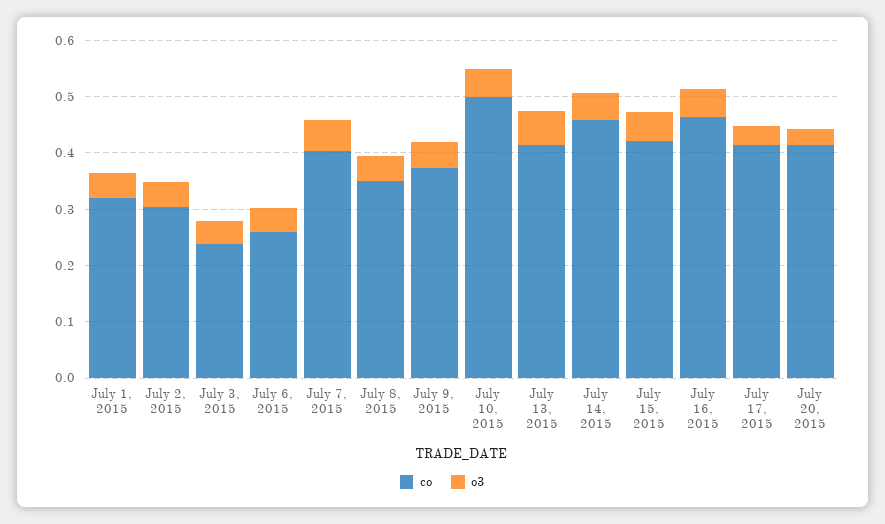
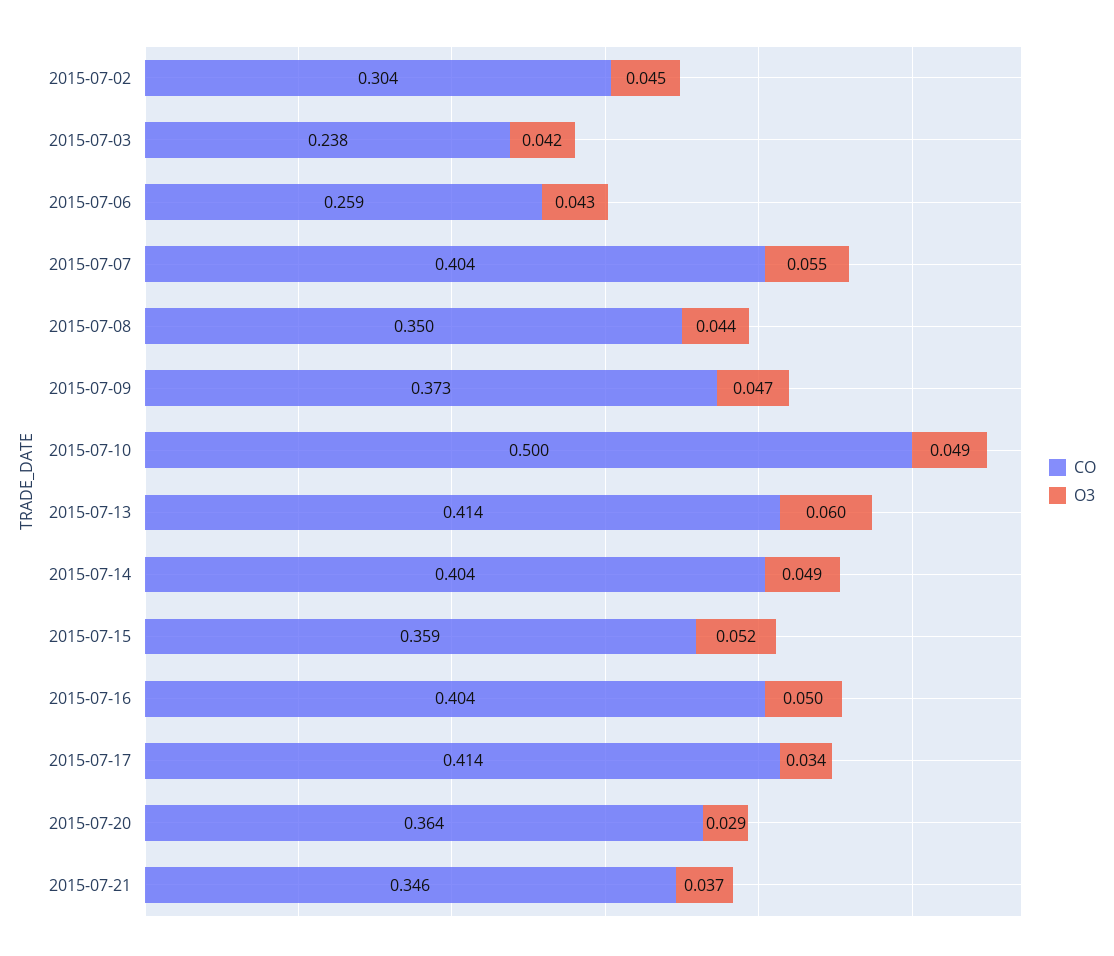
co, July 1, 2015: 0.32 -> none
o3, July 1, 2015: 0.04 -> none
co, July 14, 2015: 0.46 -> 0.404
co, July 15, 2015: 0.42 -> 0.359
co, July 16, 2015: 0.46 -> 0.404
co, July 20, 2015: 0.42 -> 0.364
co, 2015-07-21: none -> 0.346
o3, 2015-07-21: none -> 0.037

